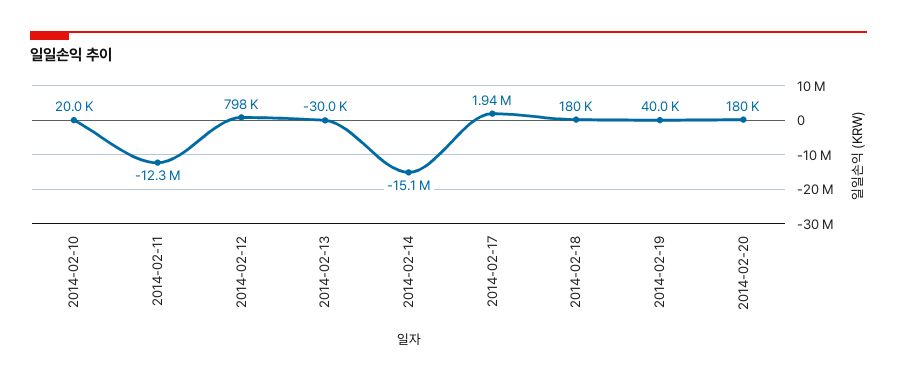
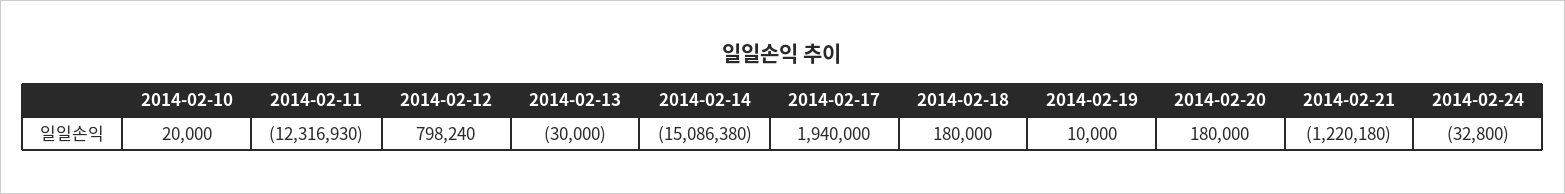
2014-02-19: 40000 -> 10000
2014-02-21: none -> -1220180
2014-02-24: none -> -32800

